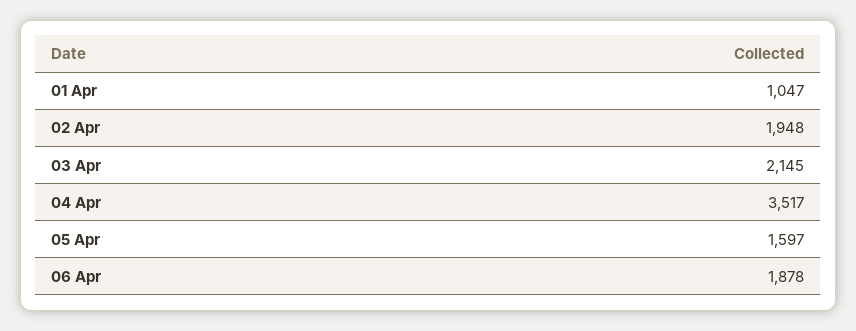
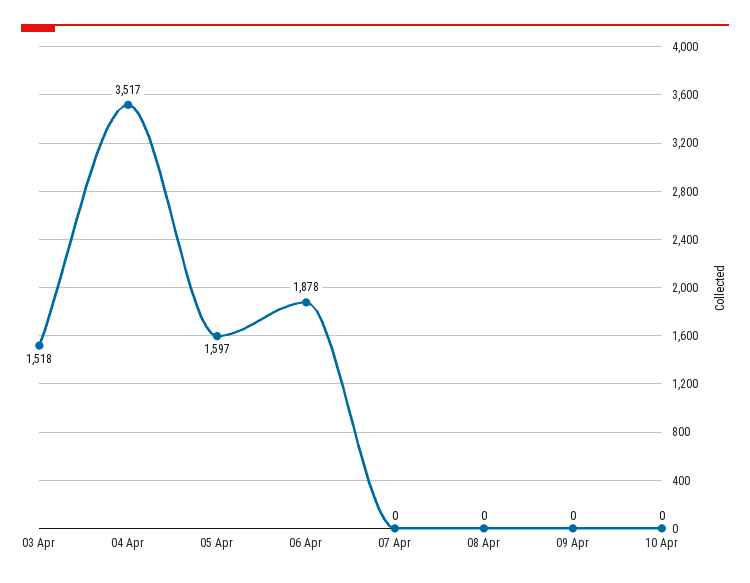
01 Apr: 1047 -> none
02 Apr: 1948 -> none
03 Apr: 2145 -> 1518
07 Apr: none -> 0
08 Apr: none -> 0
09 Apr: none -> 0
10 Apr: none -> 0

